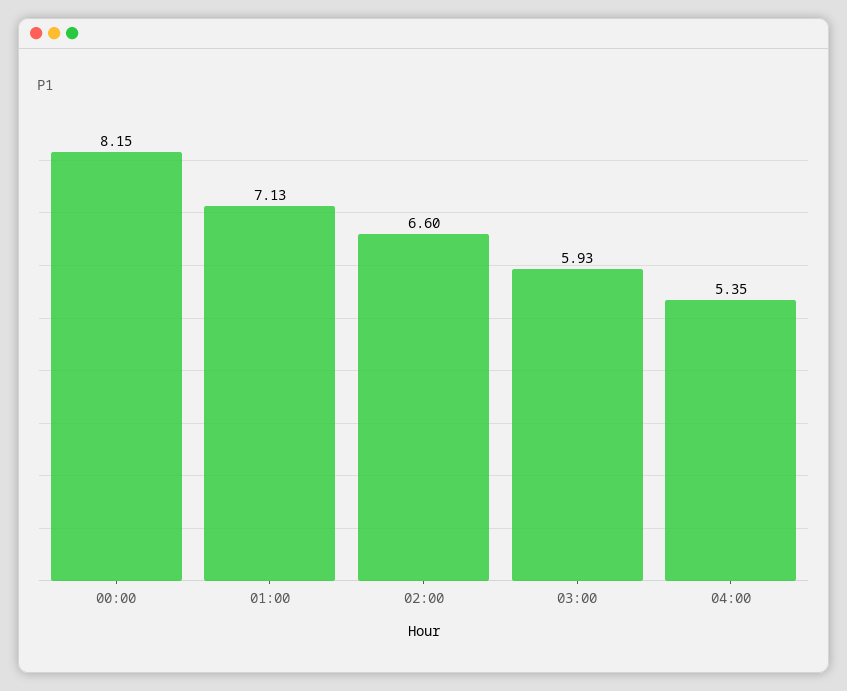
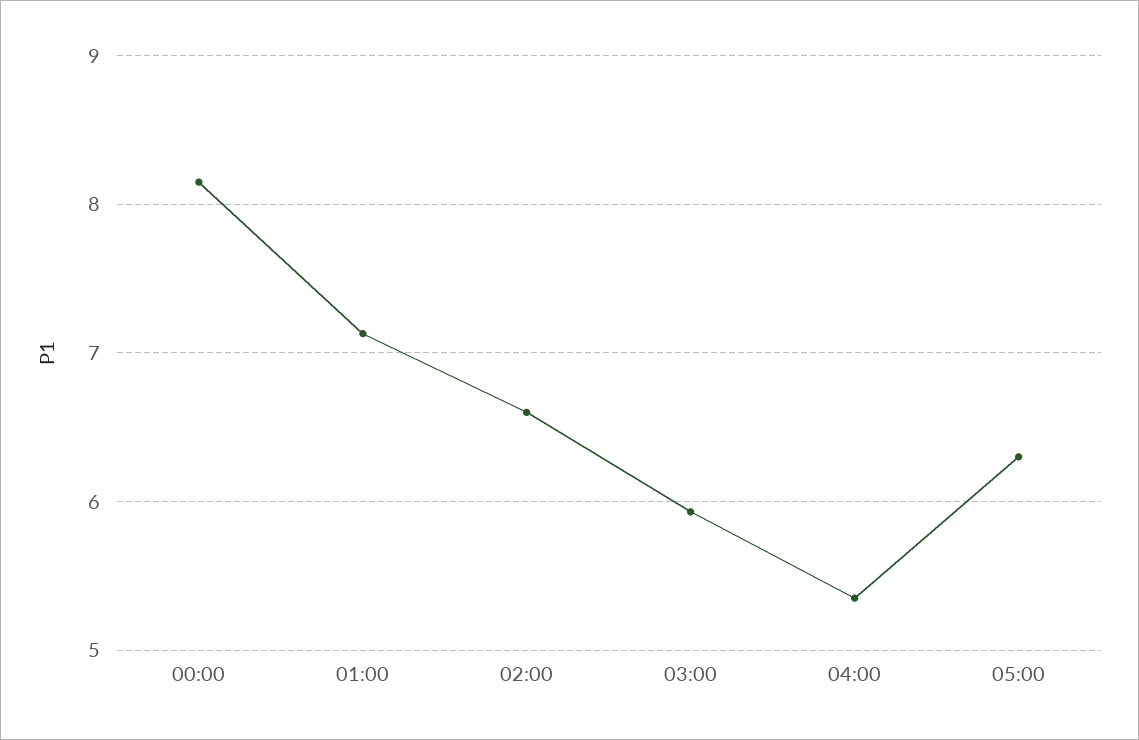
05:00: none -> 6.3

